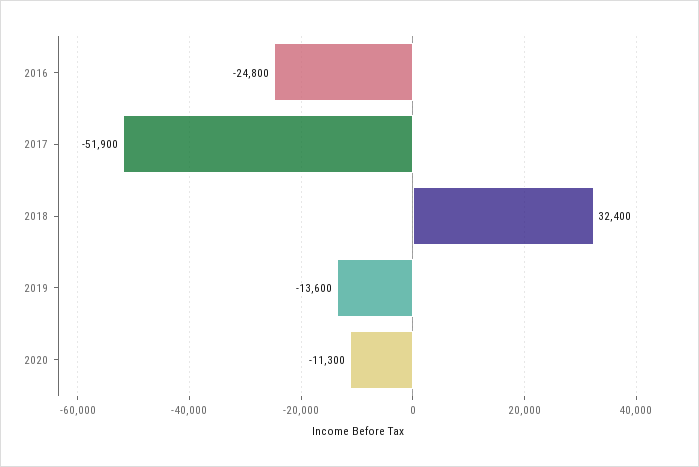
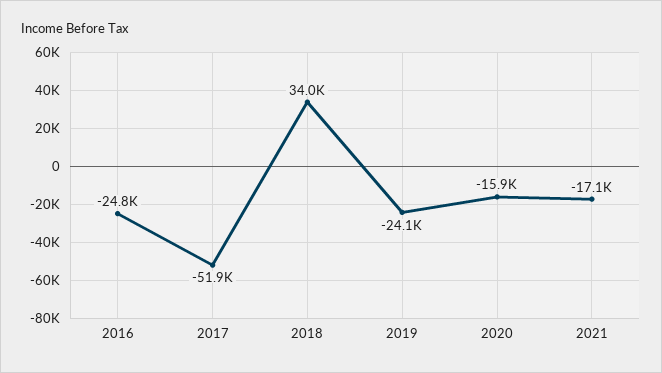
2018: 32400 -> 34000
2019: -13600 -> -24100
2020: -11300 -> -15900
2021: none -> -17100

